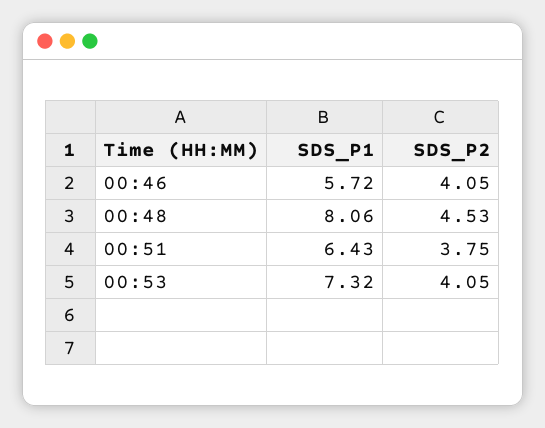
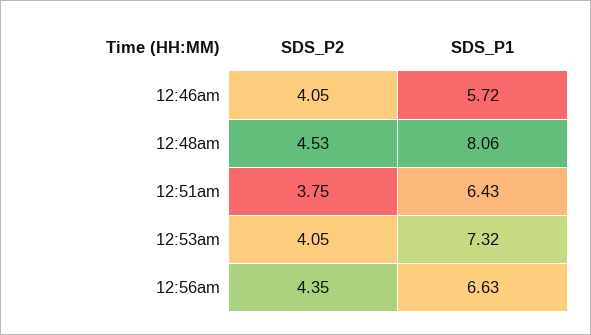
SDS_P2, 12:56am: none -> 4.35
SDS_P1, 12:56am: none -> 6.63

